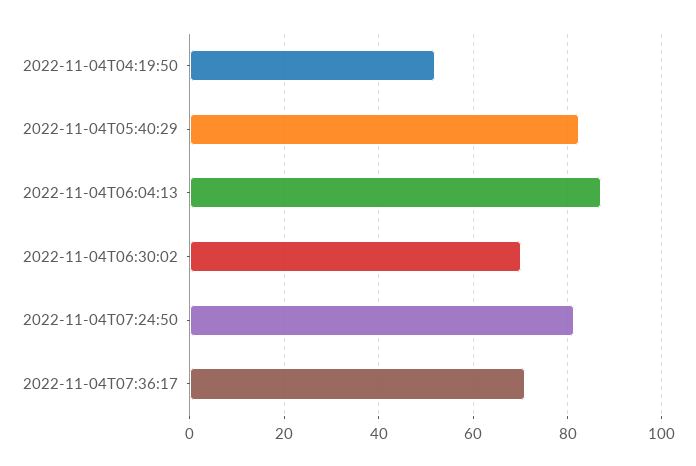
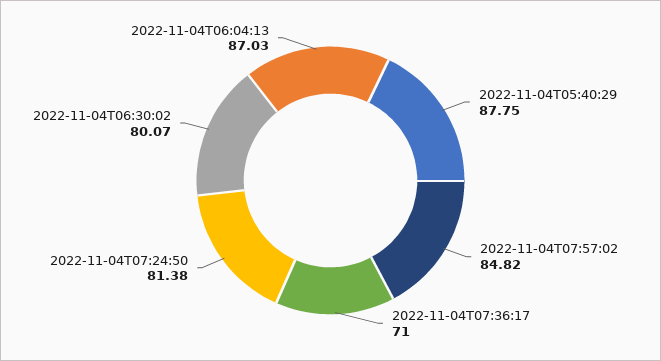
2022-11-04T04:19:50: 52 -> none
2022-11-04T05:40:29: 82 -> 87.75
2022-11-04T06:30:02: 70 -> 80.07
2022-11-04T07:57:02: none -> 84.82

